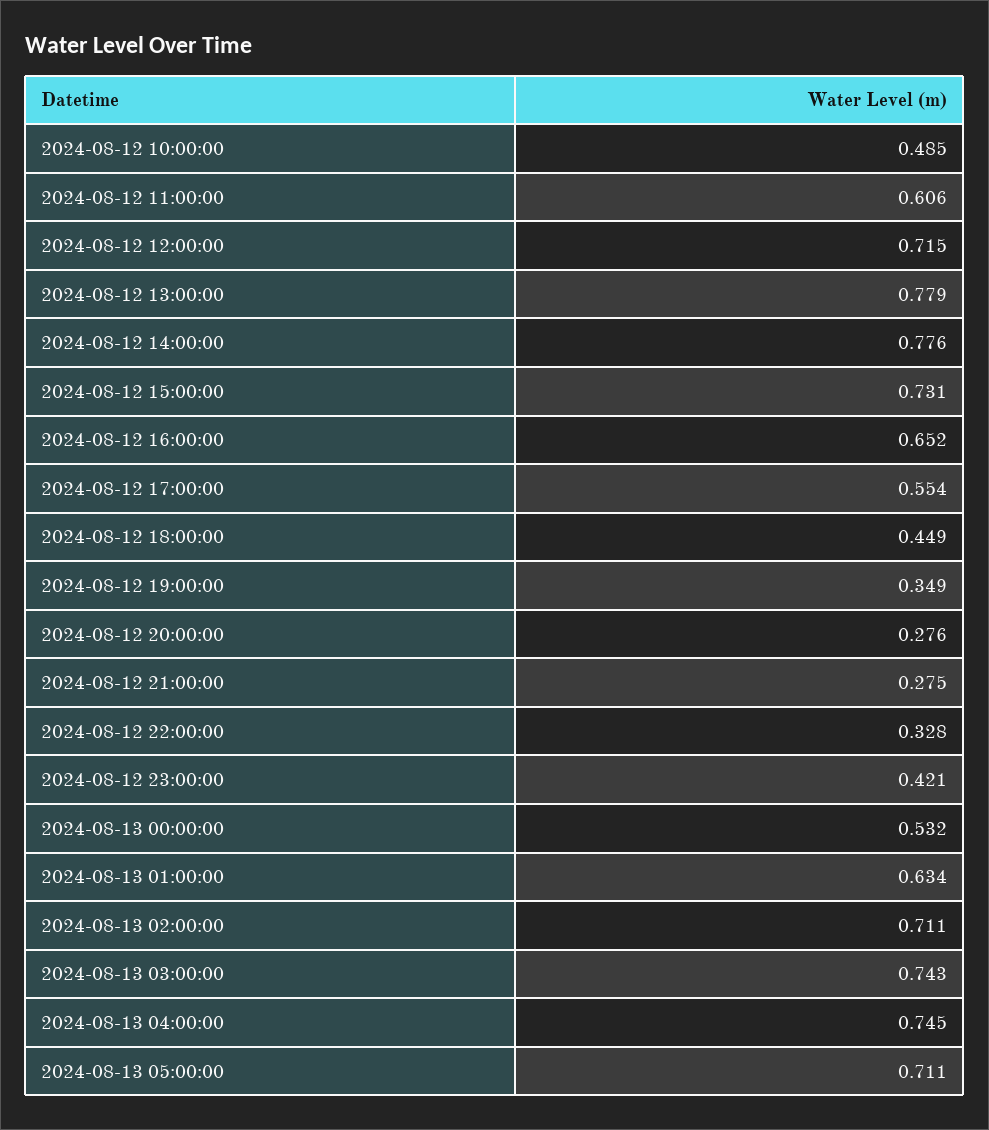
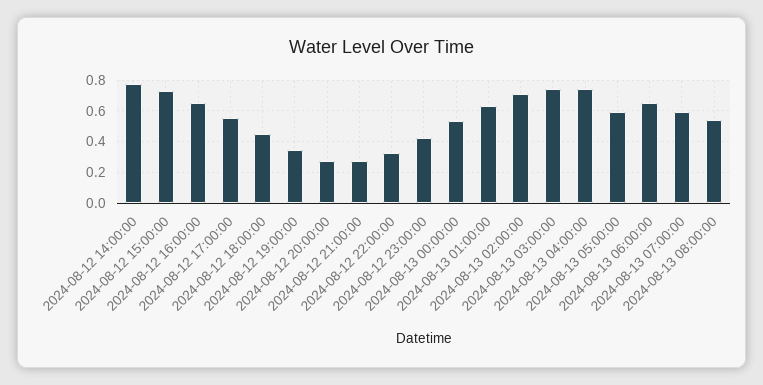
2024-08-12 10:00:00: 0.485 -> none
2024-08-12 11:00:00: 0.606 -> none
2024-08-12 12:00:00: 0.715 -> none
2024-08-12 13:00:00: 0.779 -> none
2024-08-13 05:00:00: 0.711 -> 0.6
2024-08-13 06:00:00: none -> 0.65
2024-08-13 07:00:00: none -> 0.6
2024-08-13 08:00:00: none -> 0.55

